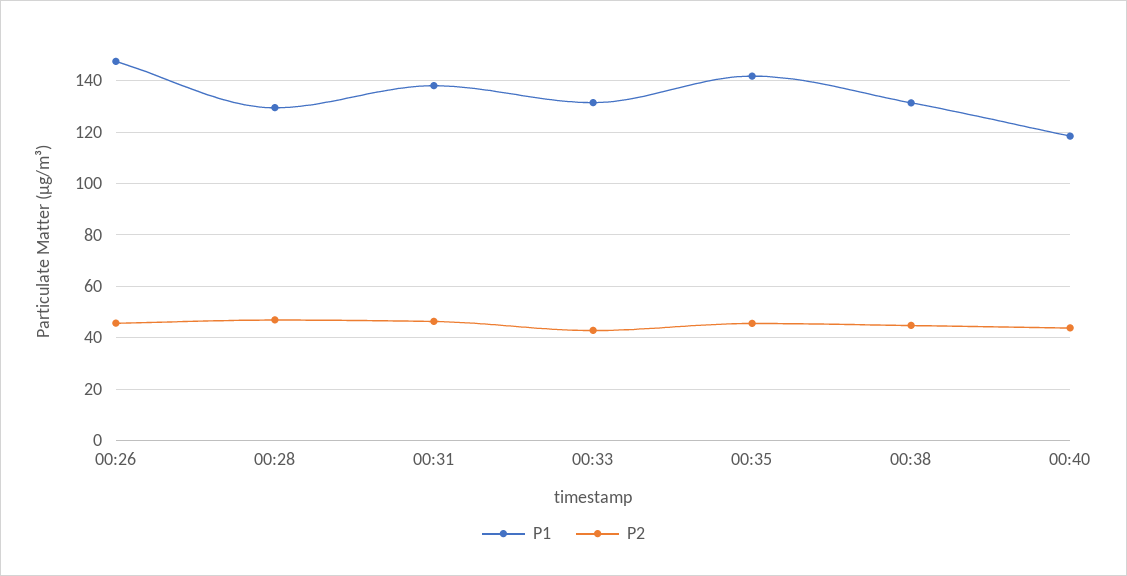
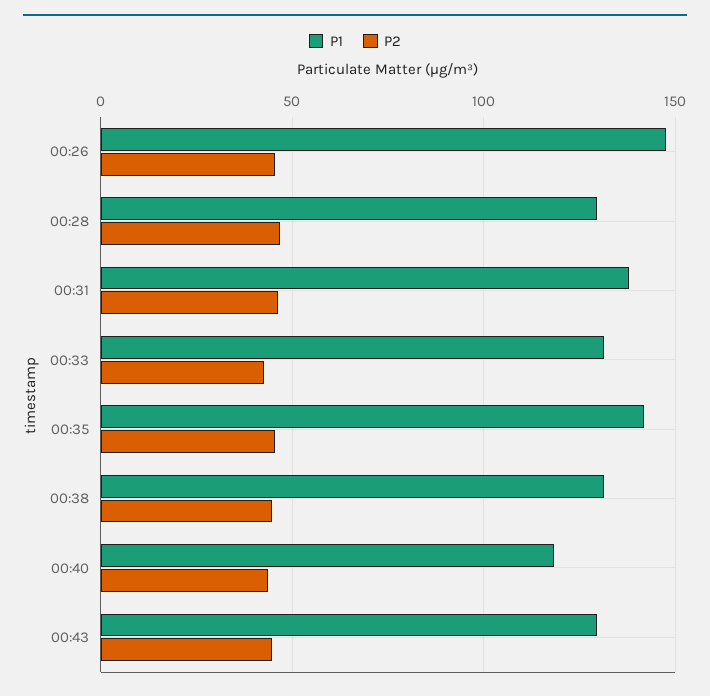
P1, 00:43: none -> 130
P2, 00:43: none -> 45

